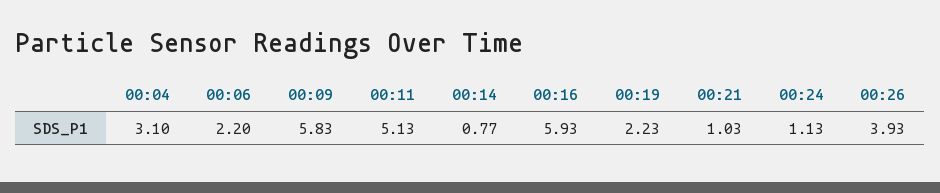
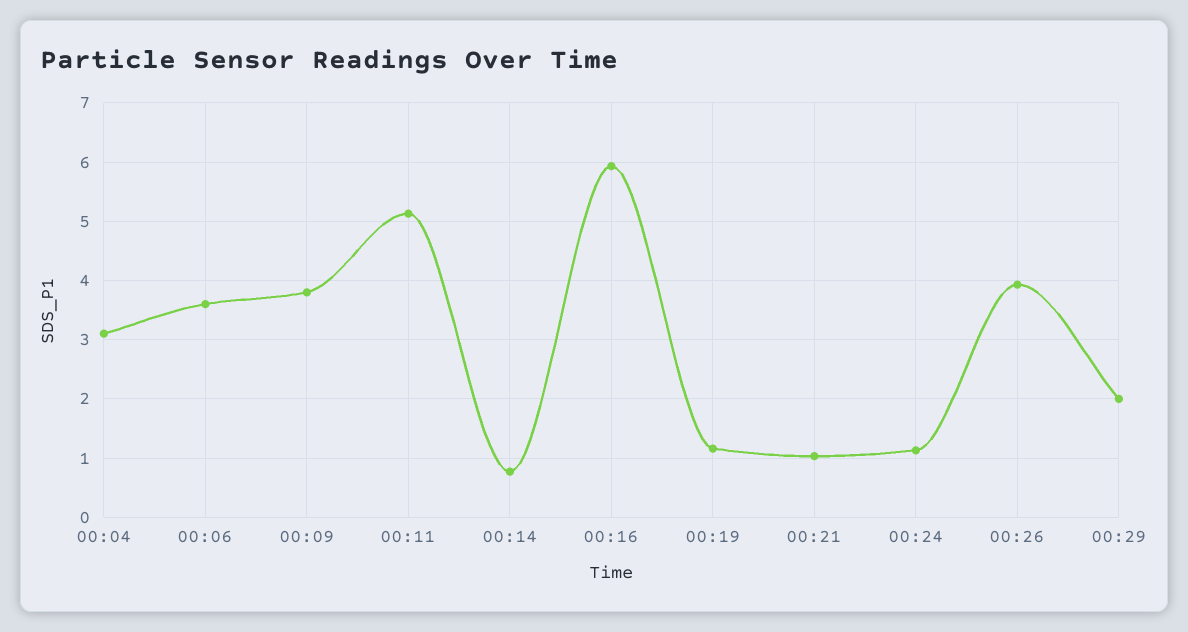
00:06: 2.2 -> 3.6
00:09: 5.83 -> 3.8
00:19: 2.23 -> 1.2
00:29: none -> 2

